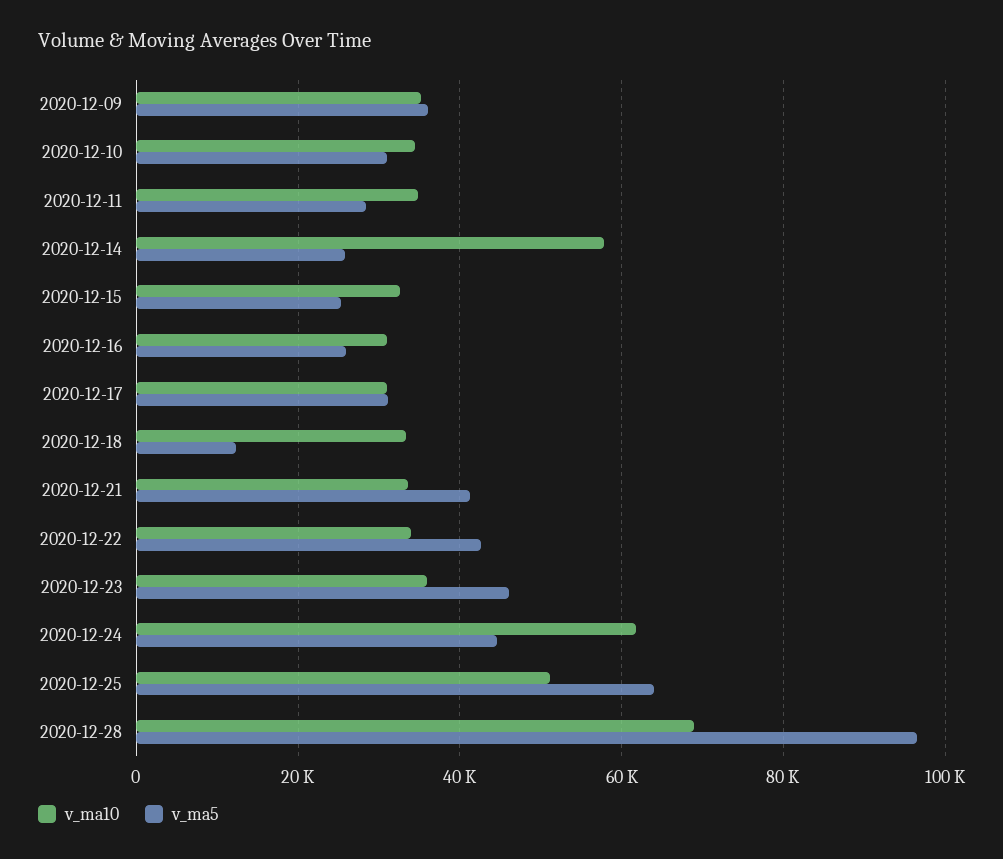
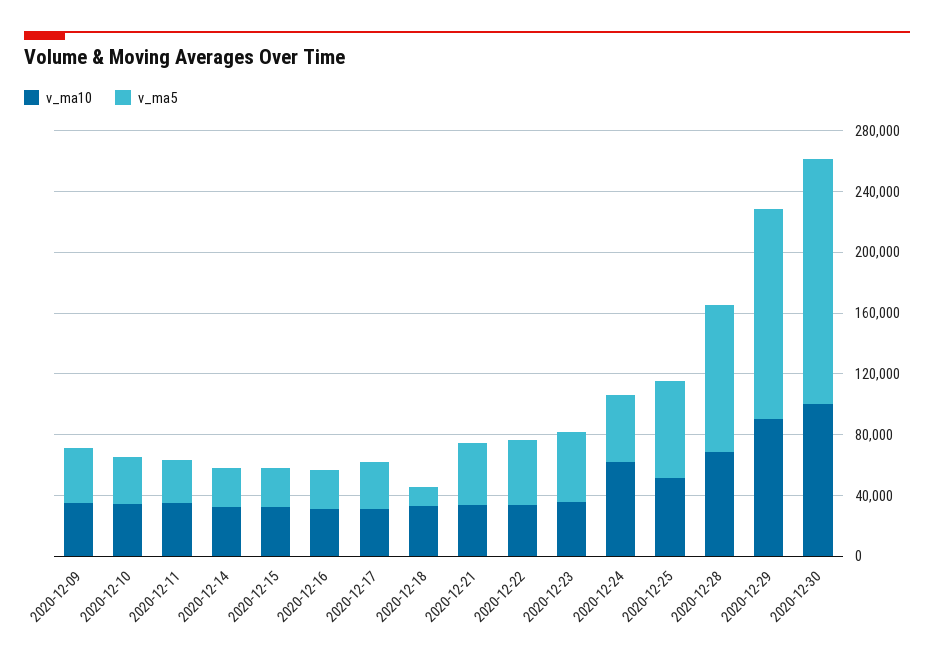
v_ma10, 2020-12-14: 58000 -> 30000
v_ma10, 2020-12-29: none -> 90000
v_ma5, 2020-12-29: none -> 140000
v_ma10, 2020-12-30: none -> 100000
v_ma5, 2020-12-30: none -> 160000

